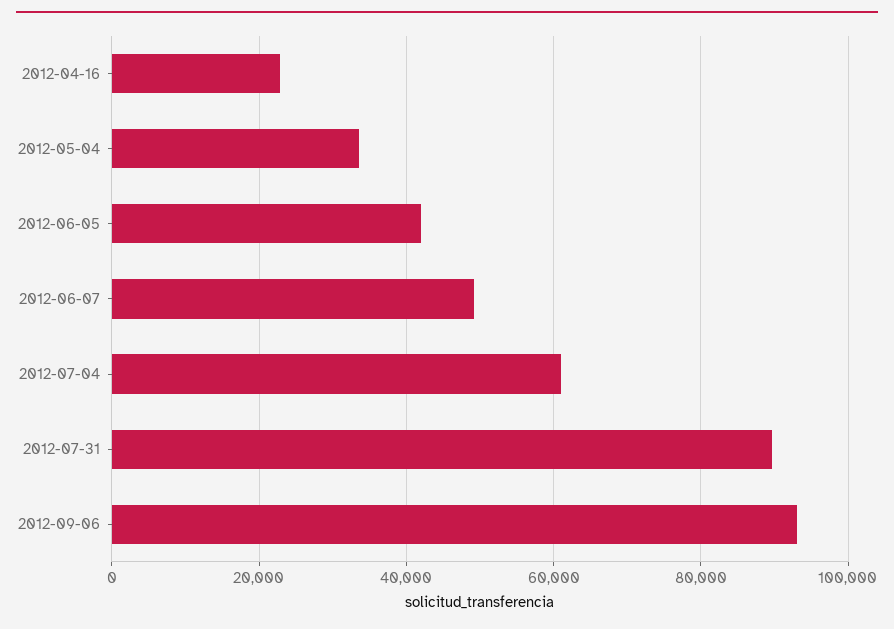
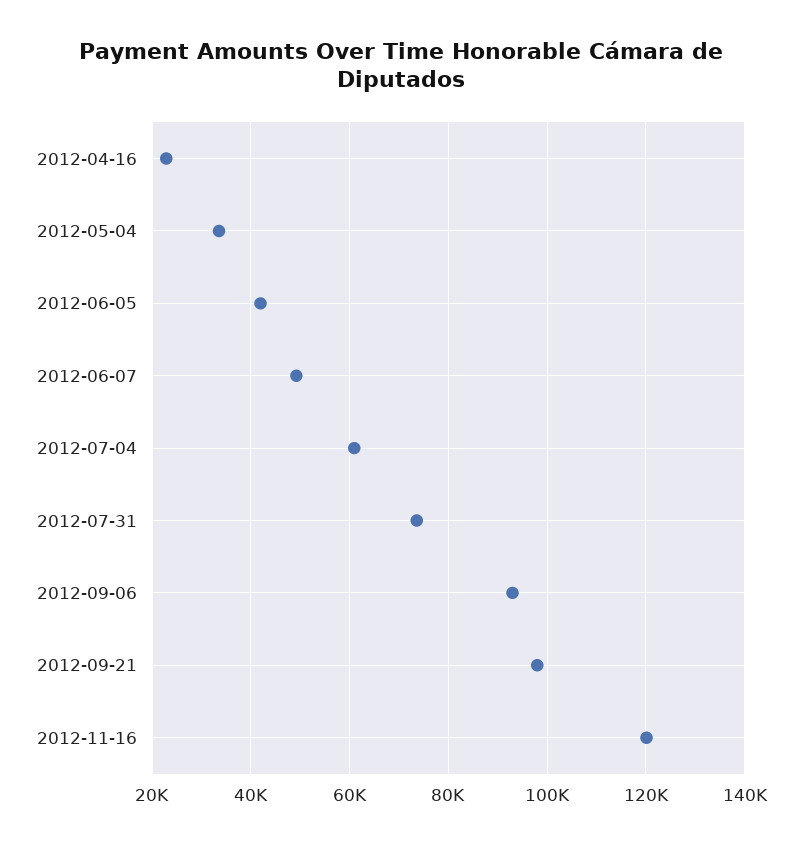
2012-07-31: 90000 -> 74000
2012-09-21: none -> 98000
2012-11-16: none -> 120000

